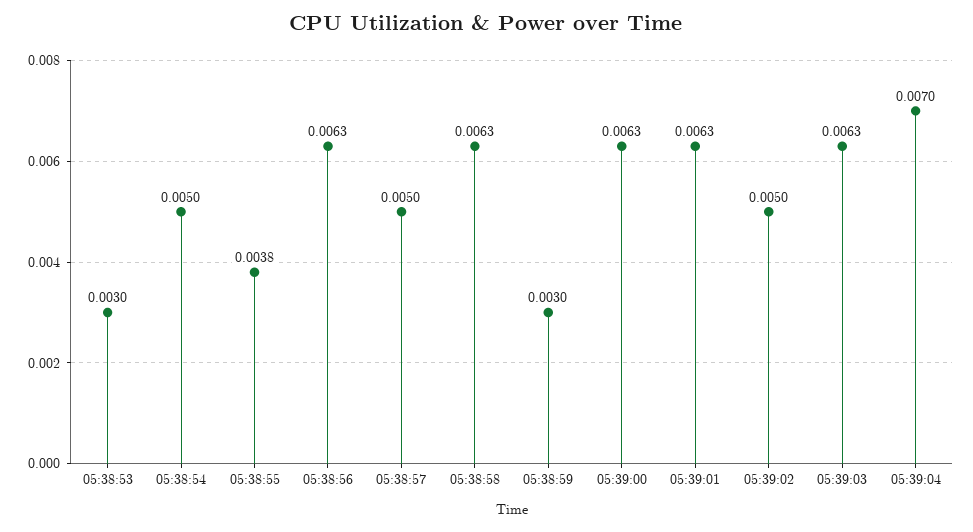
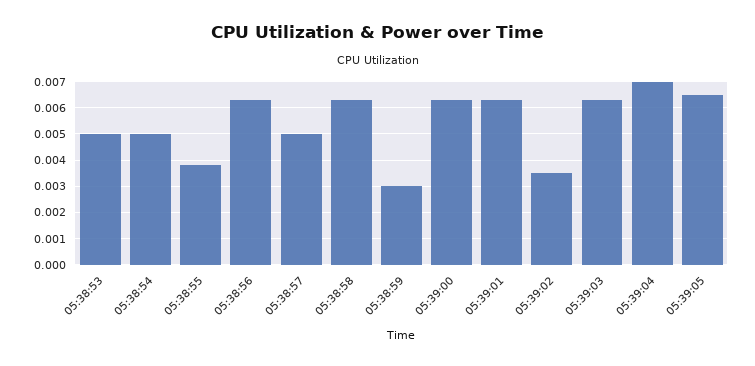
05:38:53: 0.003 -> 0.005
05:39:02: 0.005 -> 0.0035
05:39:05: none -> 0.0065

